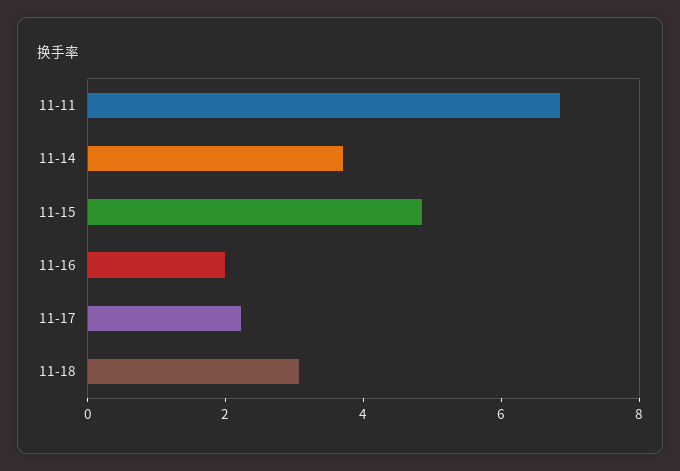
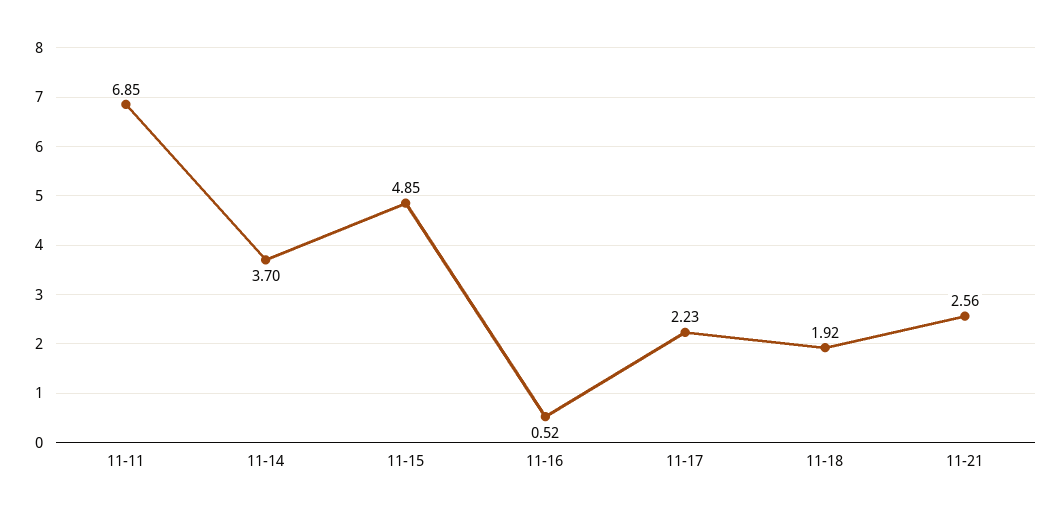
11-16: 2 -> 0.52
11-18: 3 -> 1.92
11-21: none -> 2.56

